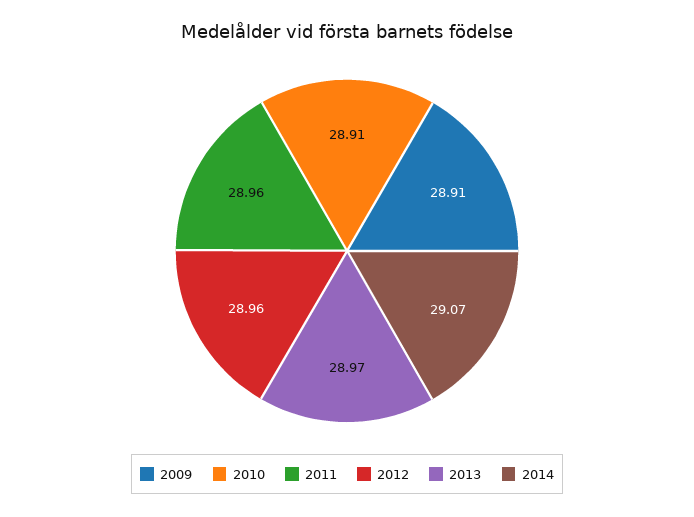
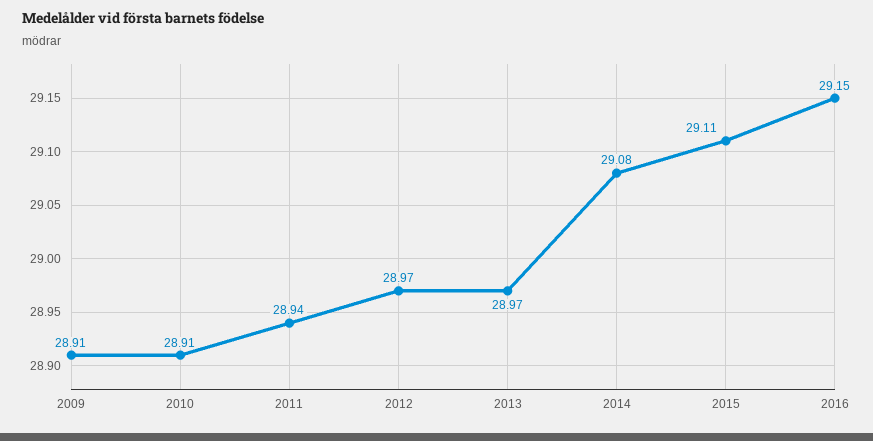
2011: 28.96 -> 28.94
2012: 28.96 -> 28.97
2014: 29.07 -> 29.08
2015: none -> 29.11
2016: none -> 29.15

